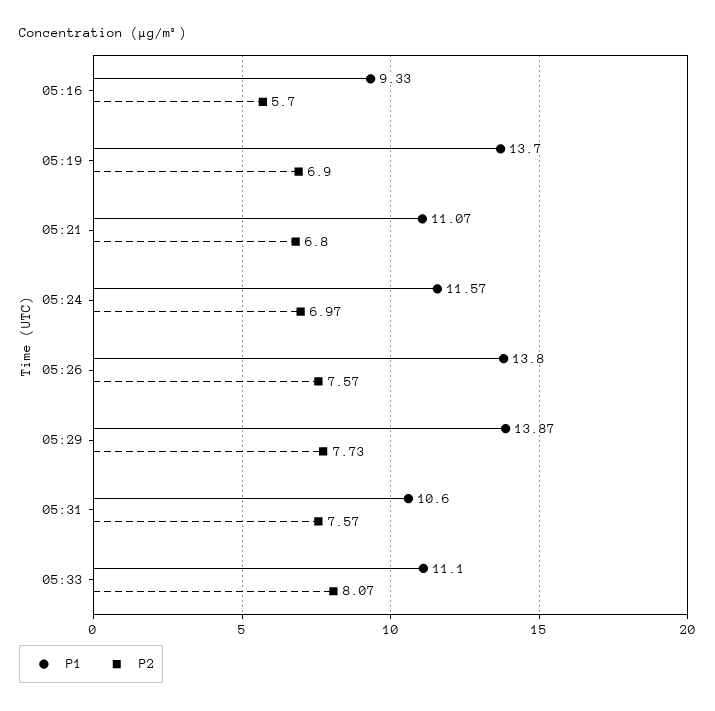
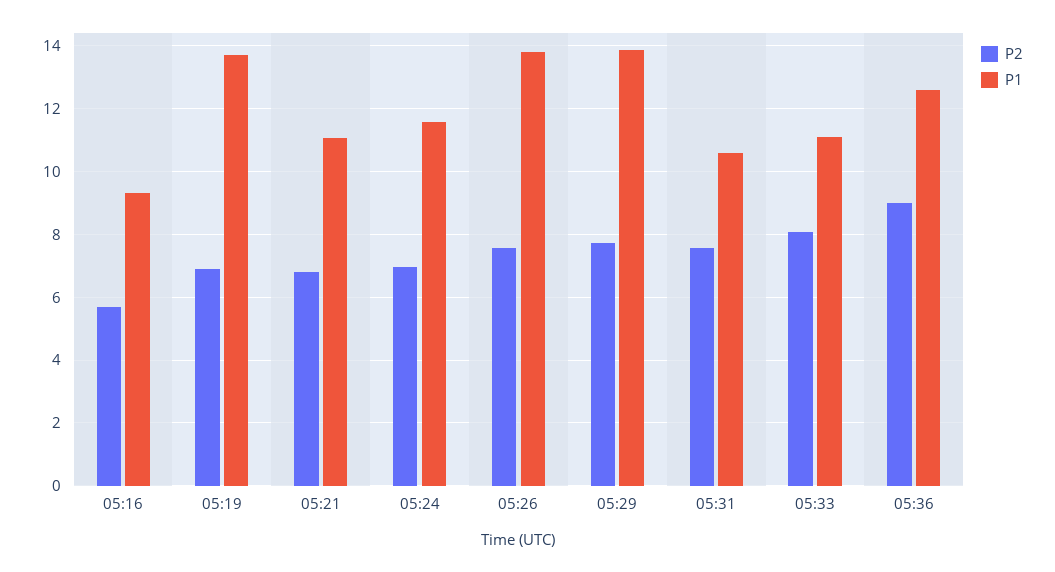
P2, 05:36: none -> 9
P1, 05:36: none -> 12.6

